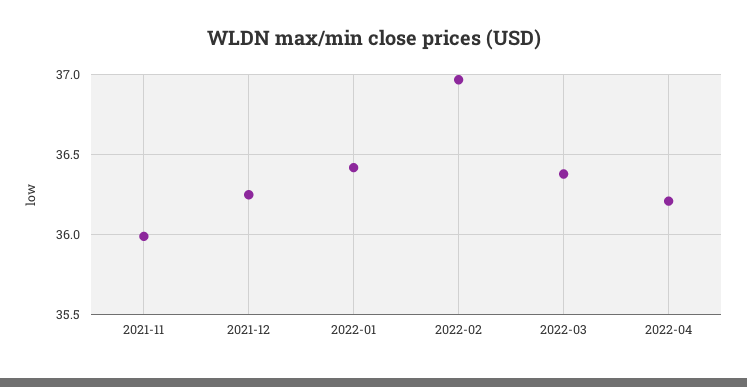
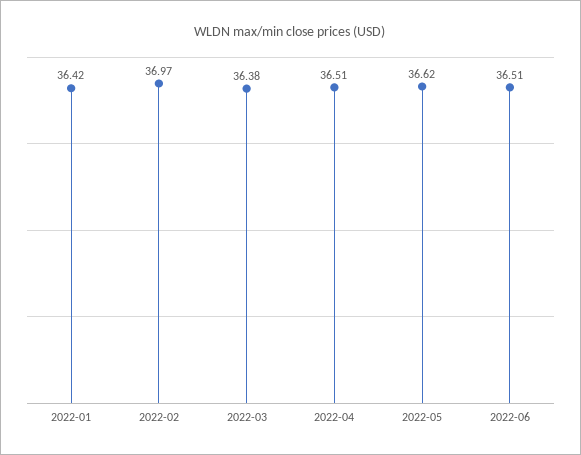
2021-11: 36 -> none
2021-12: 36.25 -> none
2022-04: 36.2 -> 36.51
2022-05: none -> 36.62
2022-06: none -> 36.51

